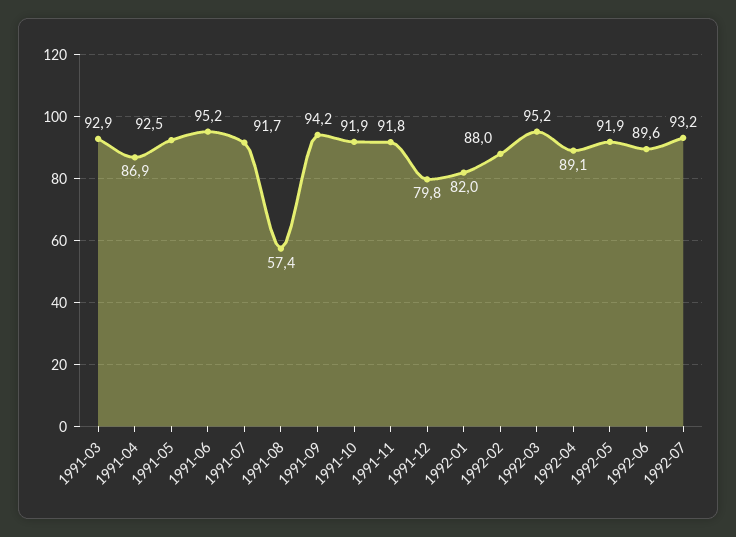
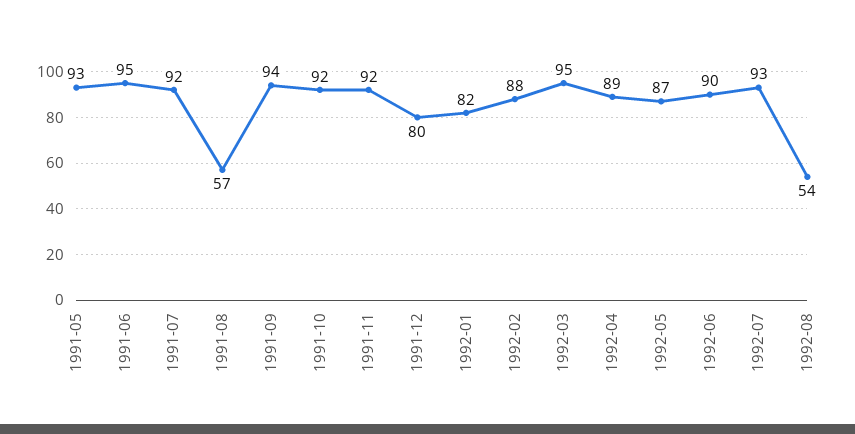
1991-03: 92.9 -> none
1991-04: 86.9 -> none
1992-05: 91.9 -> 87
1992-08: none -> 54

